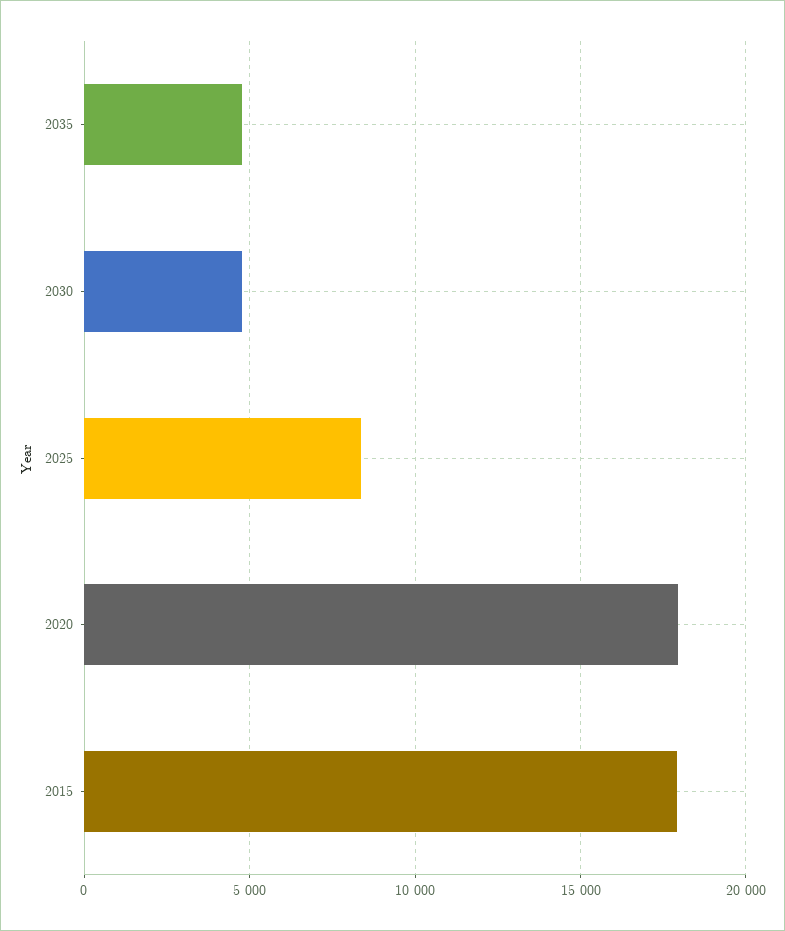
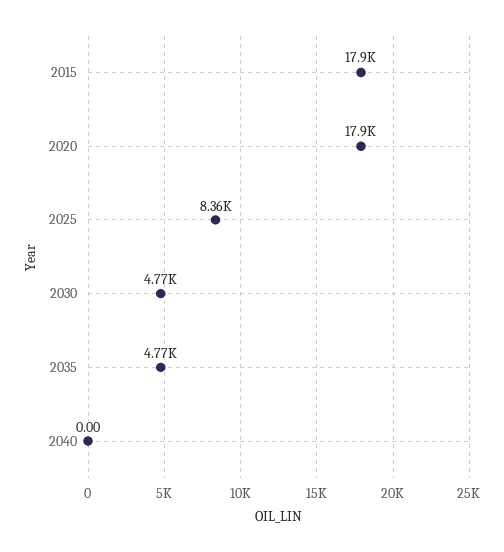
2040: none -> 0

